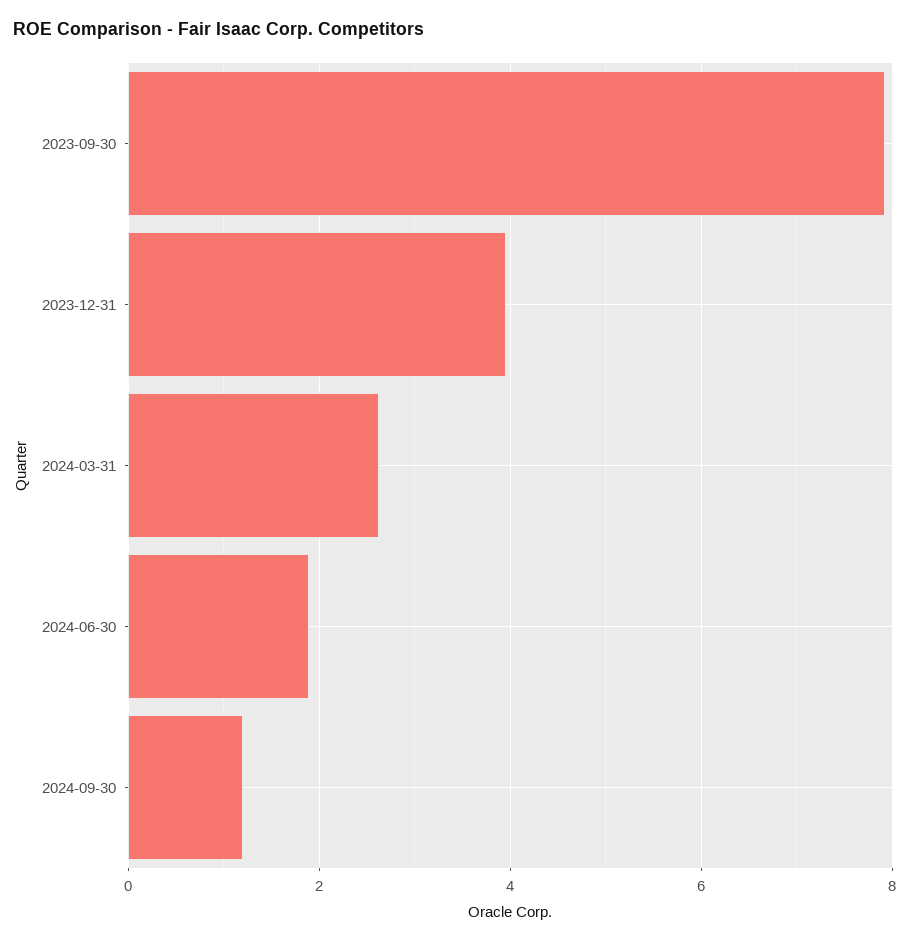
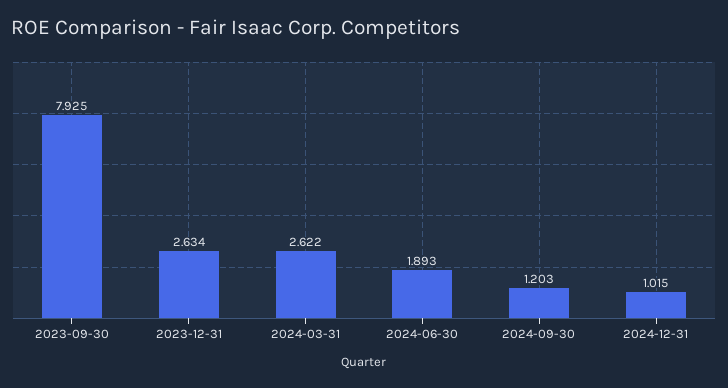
2023-12-31: 4 -> 2.634
2024-12-31: none -> 1.015

